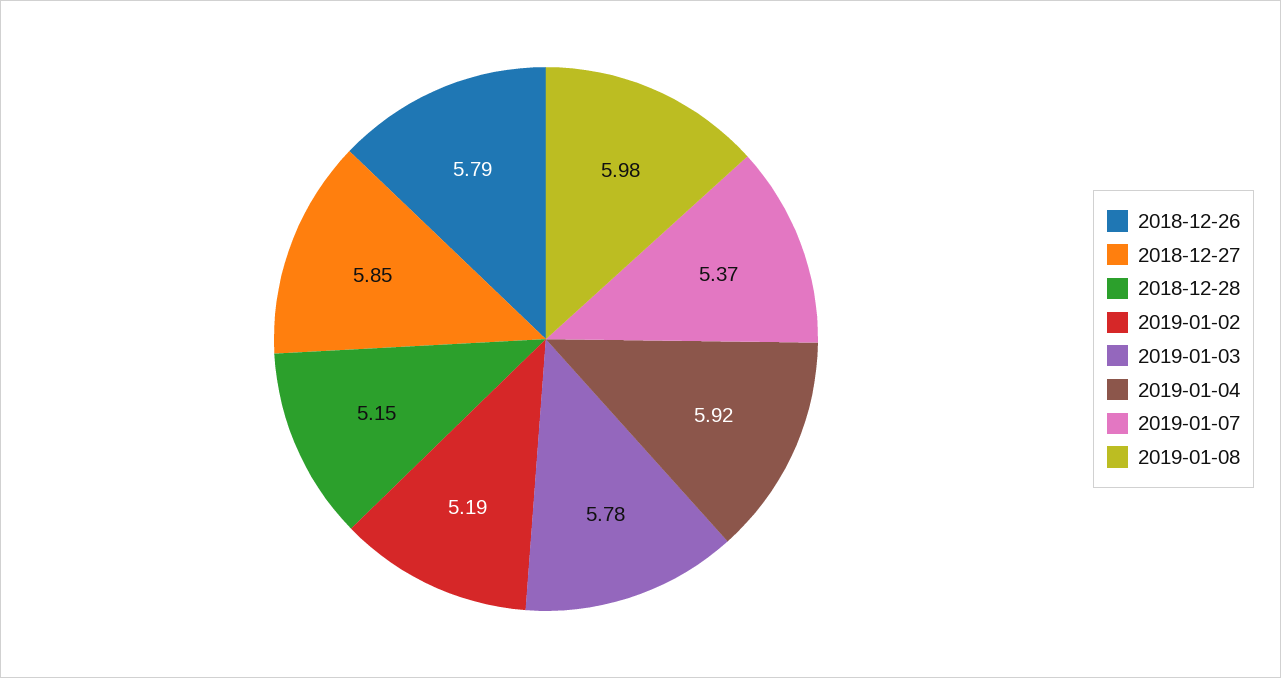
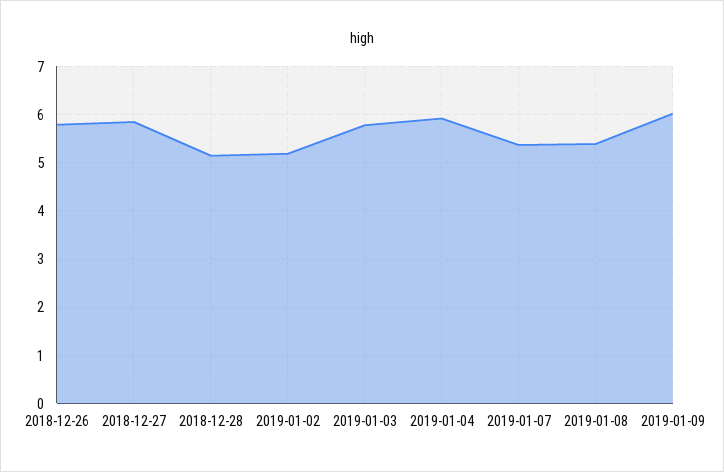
2019-01-08: 5.98 -> 5.4
2019-01-09: none -> 6

